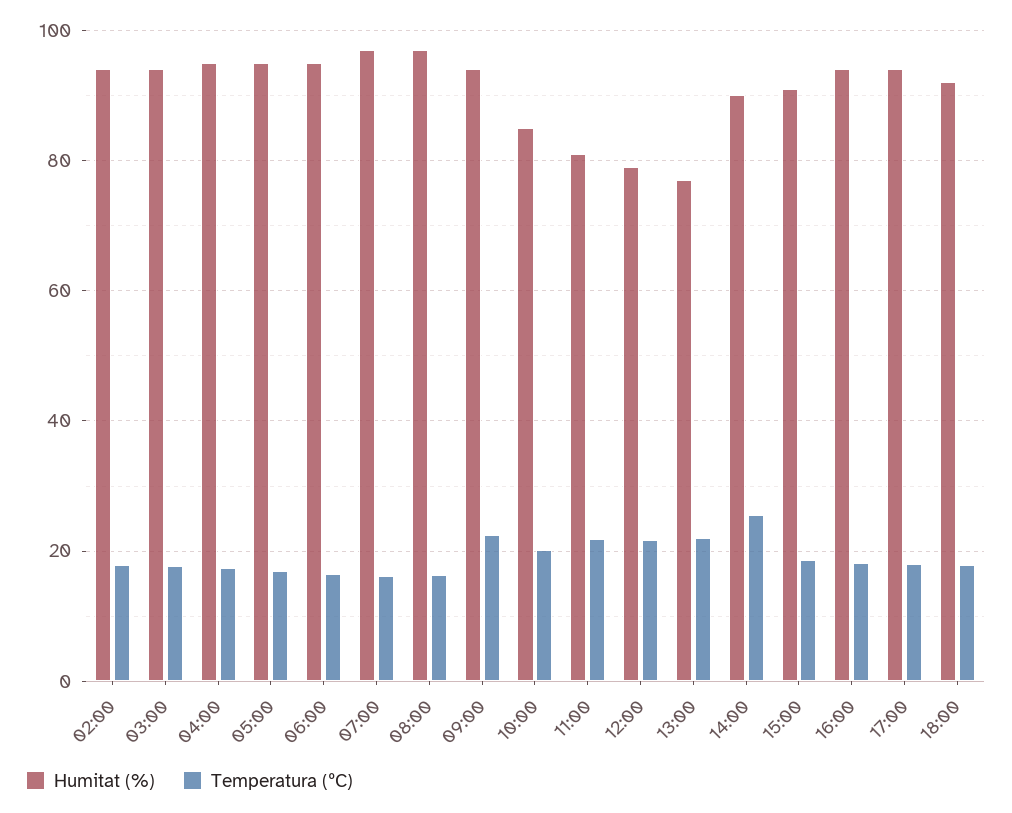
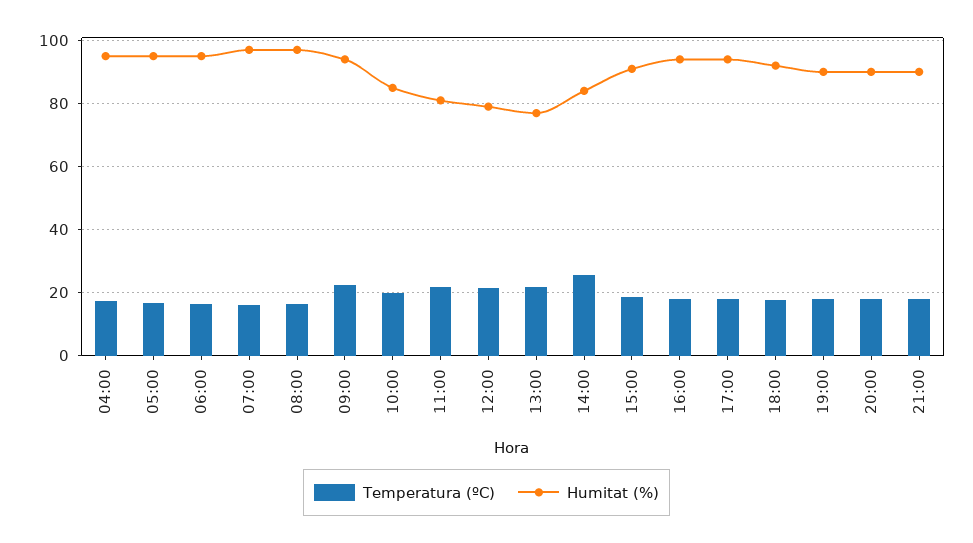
Humitat (%), 02:00: 94 -> none
Temperatura (ºC), 02:00: 18 -> none
Humitat (%), 03:00: 94 -> none
Temperatura (ºC), 03:00: 18 -> none
Humitat (%), 14:00: 90 -> 84
Temperatura (ºC), 19:00: none -> 18
Humitat (%), 19:00: none -> 90
Temperatura (ºC), 20:00: none -> 18
Humitat (%), 20:00: none -> 90
Temperatura (ºC), 21:00: none -> 18
Humitat (%), 21:00: none -> 90

